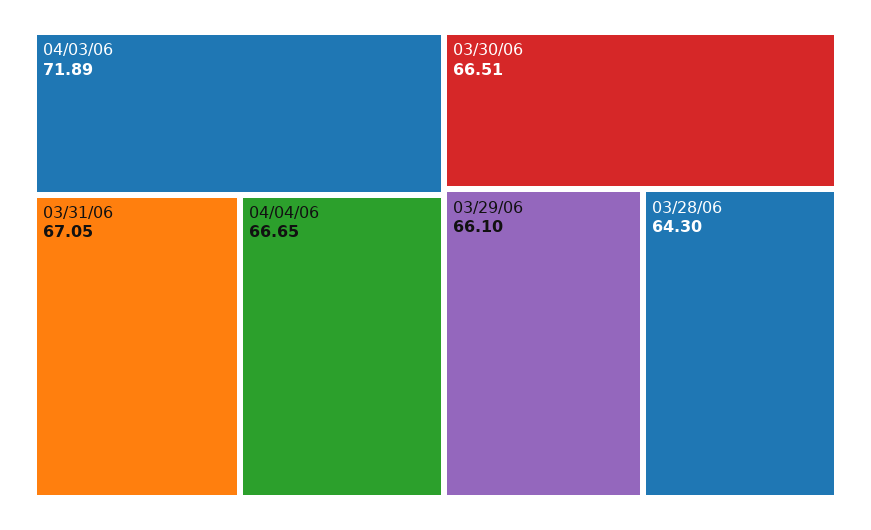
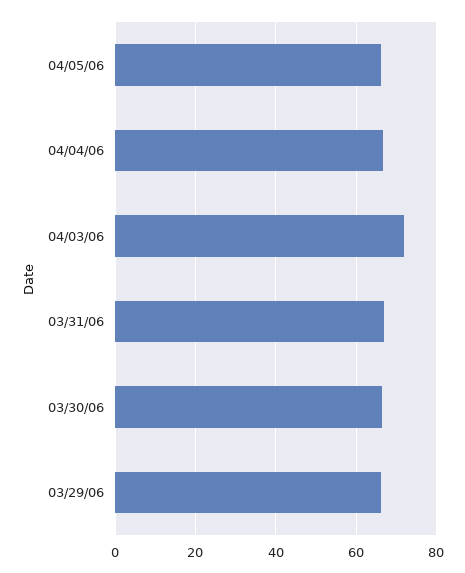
03/28/06: 64.3 -> none
04/05/06: none -> 66

